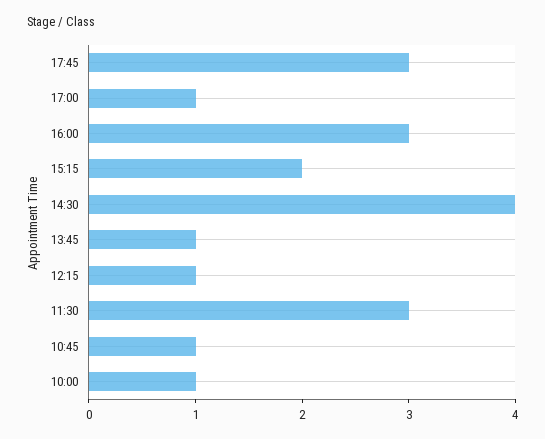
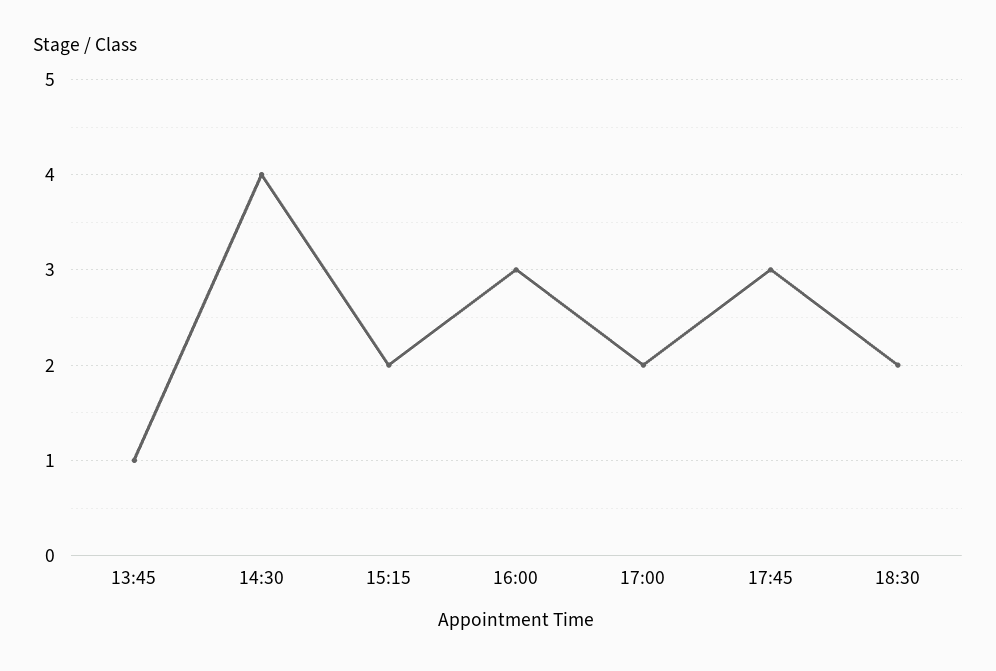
17:00: 1 -> 2
12:15: 1 -> none
11:30: 3 -> none
10:45: 1 -> none
10:00: 1 -> none
18:30: none -> 2

